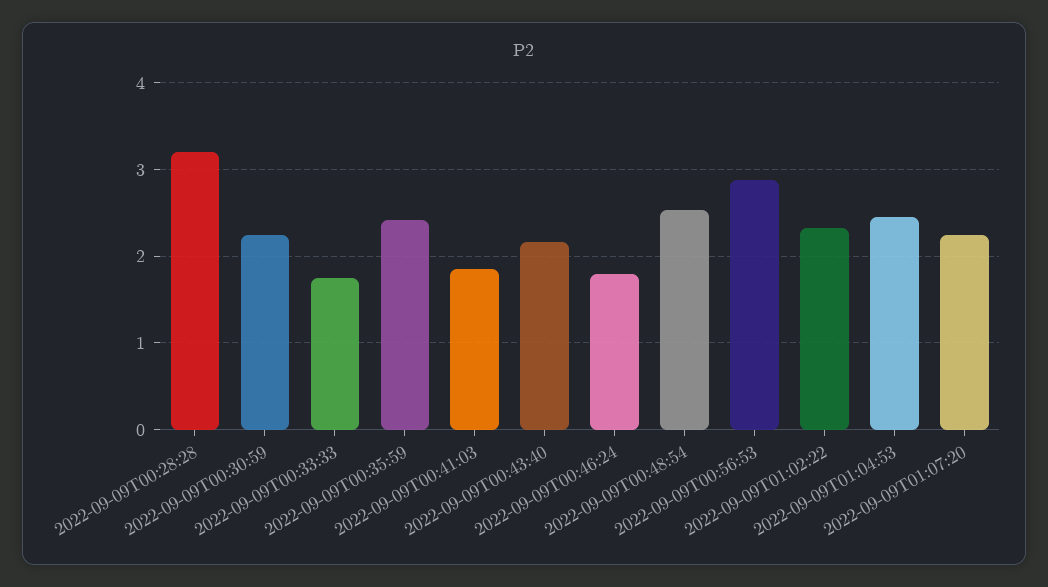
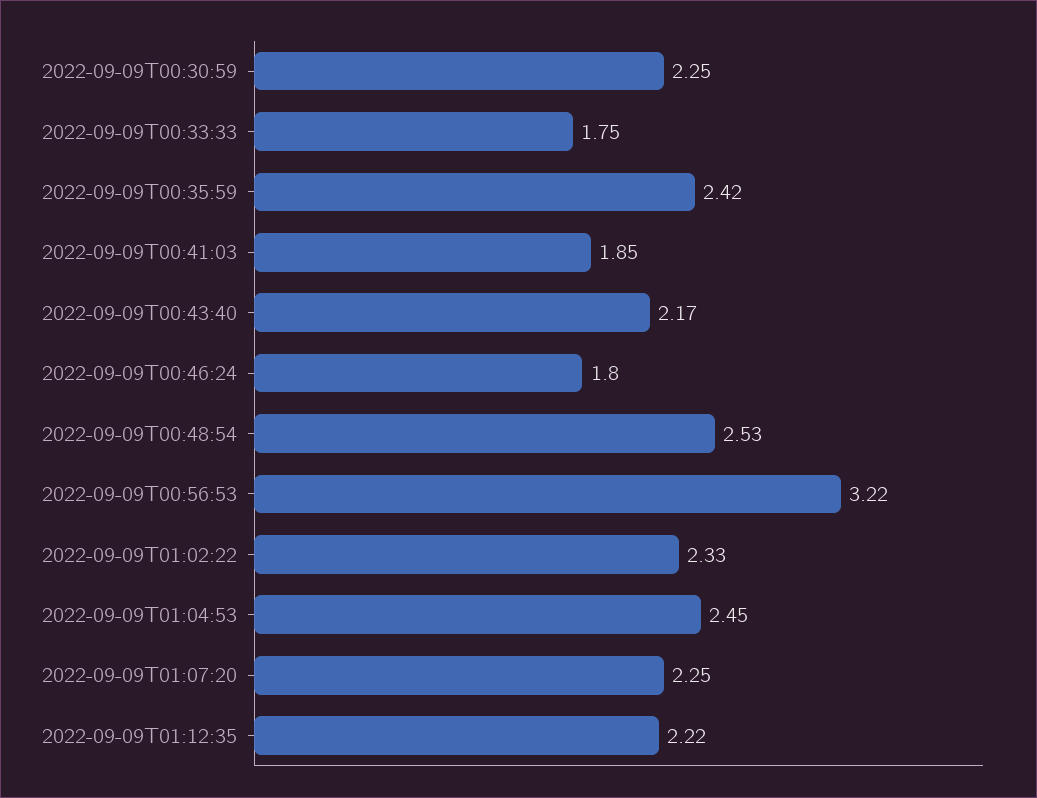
2022-09-09T00:28:28: 3.2 -> none
2022-09-09T00:56:53: 2.9 -> 3.22
2022-09-09T01:12:35: none -> 2.22

